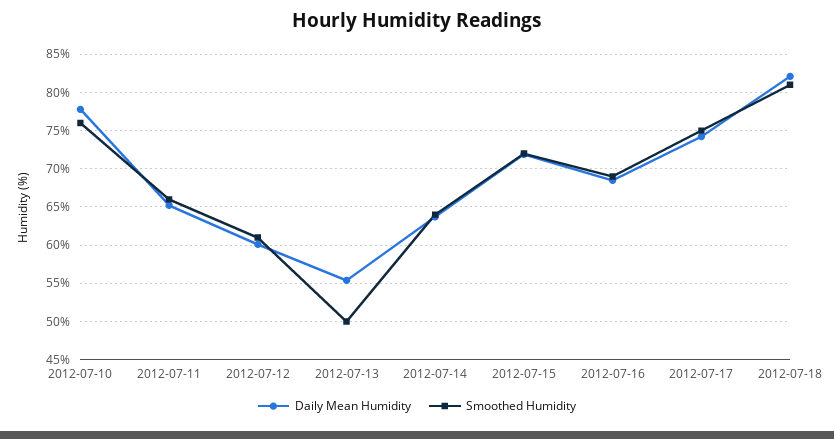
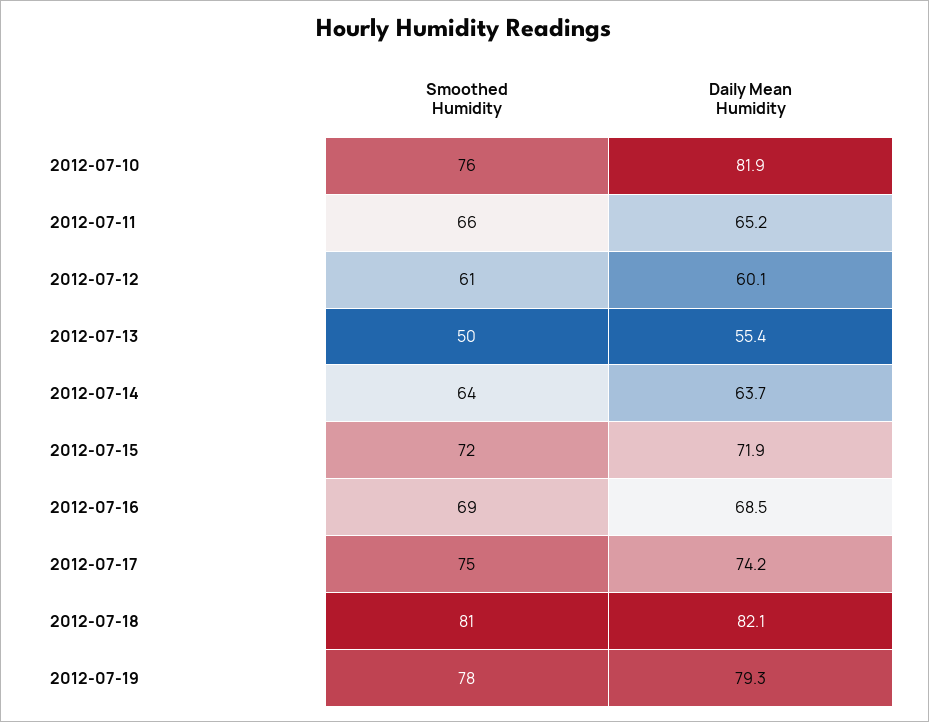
Daily Mean Humidity, 2012-07-10: 78 -> 81.9
Smoothed Humidity, 2012-07-19: none -> 78
Daily Mean Humidity, 2012-07-19: none -> 79.3

